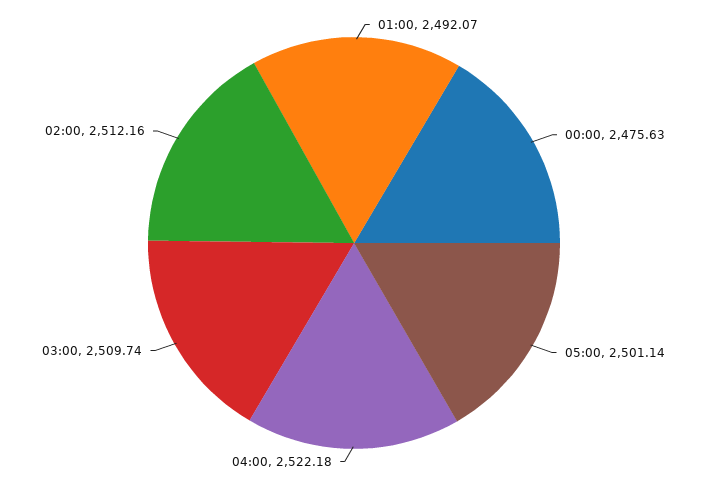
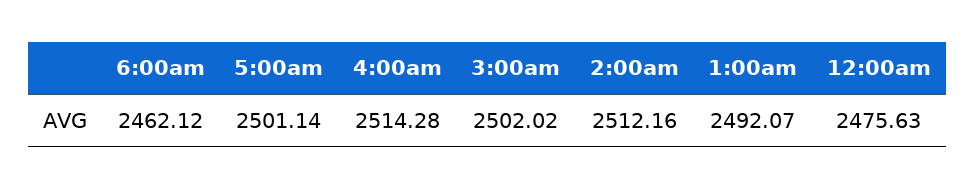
04:00: 2522.18 -> 2514.28
03:00: 2509.74 -> 2502.02
6:00am: none -> 2462.12

